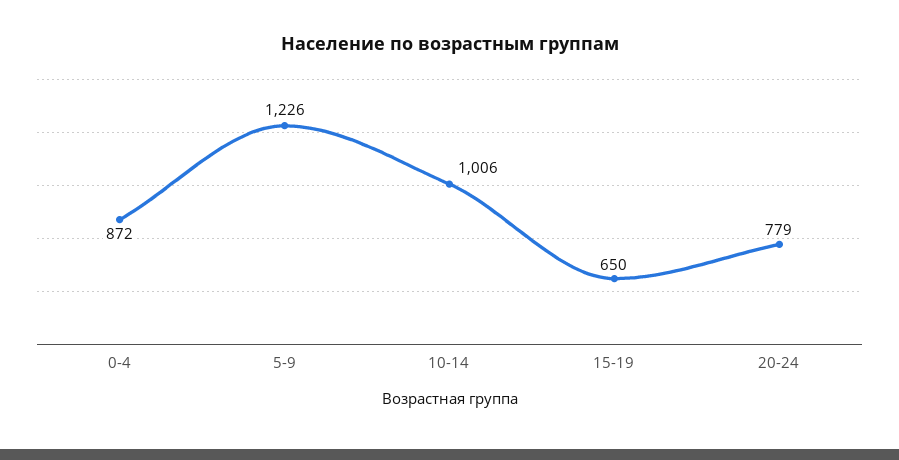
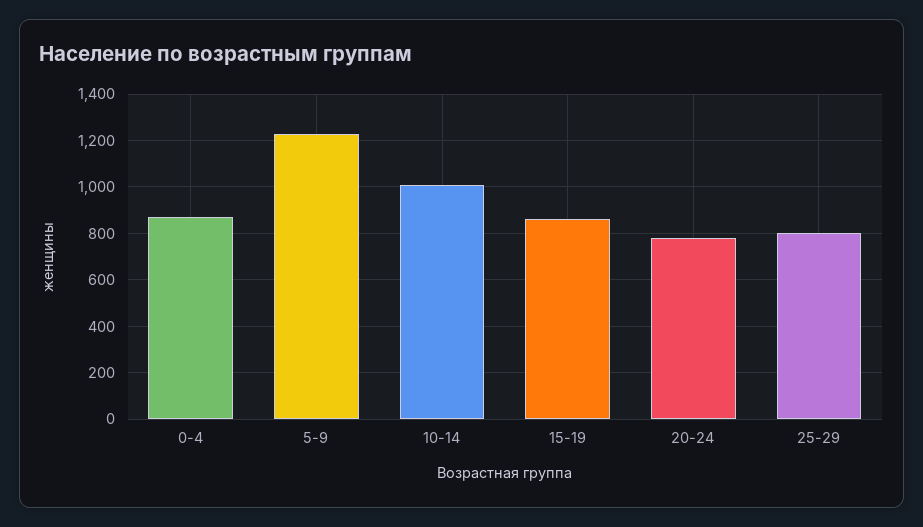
15-19: 650 -> 850
25-29: none -> 800

